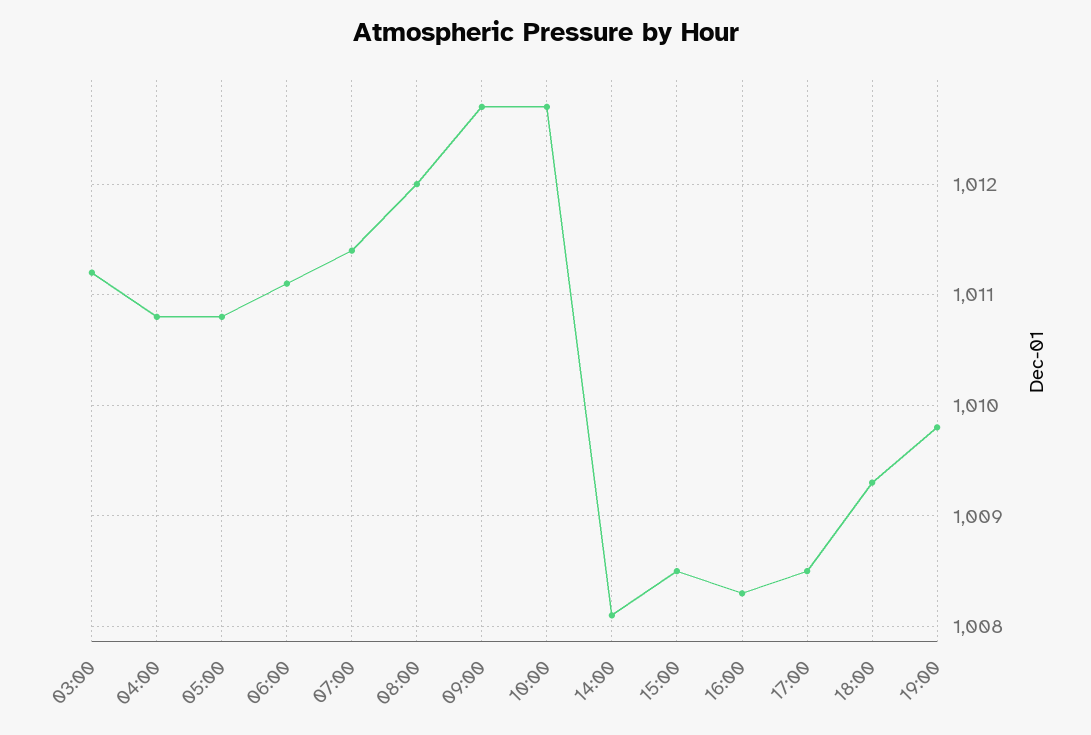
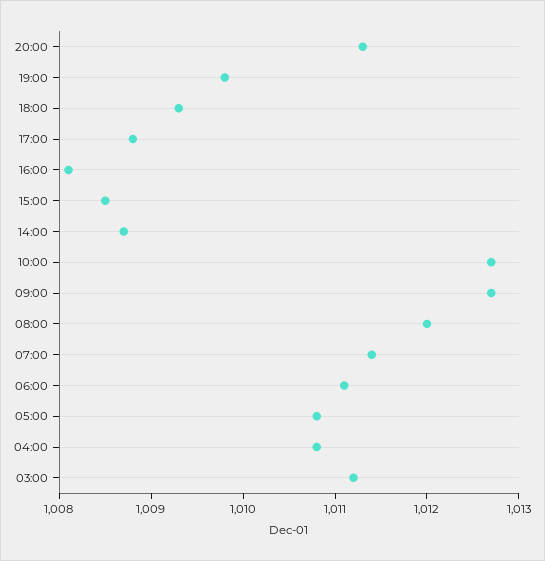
14:00: 1008.1 -> 1008.7
16:00: 1008.3 -> 1008.1
17:00: 1008.5 -> 1008.8
20:00: none -> 1011.3

